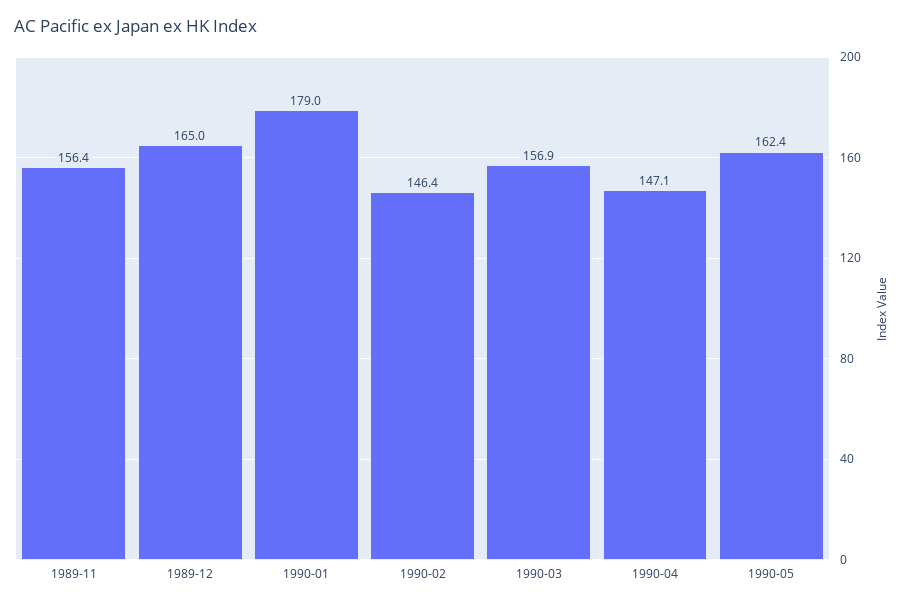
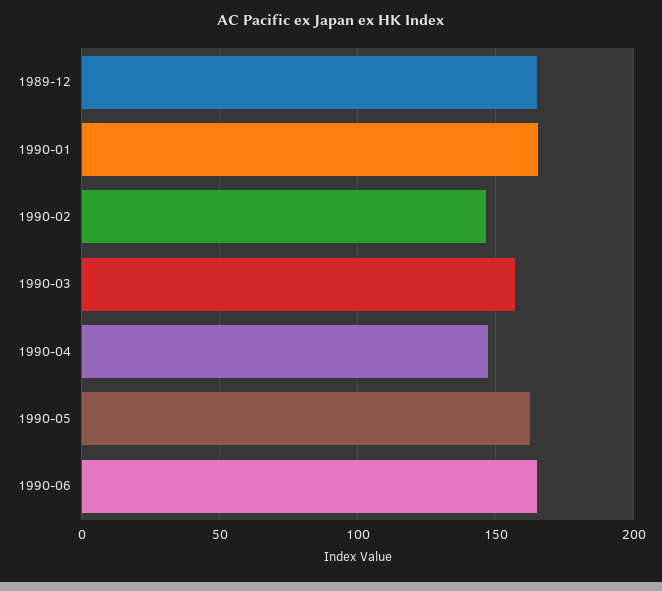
1989-11: 156.4 -> none
1990-01: 179 -> 165
1990-06: none -> 165

